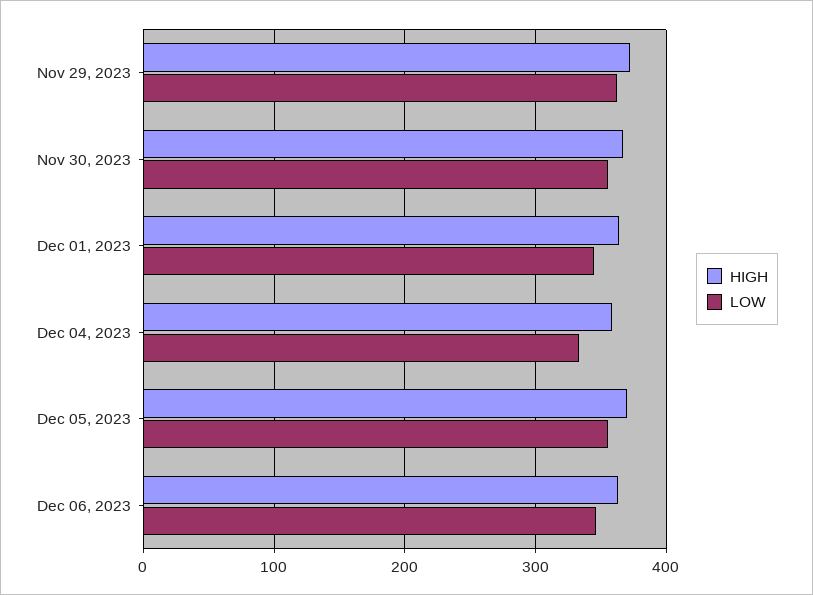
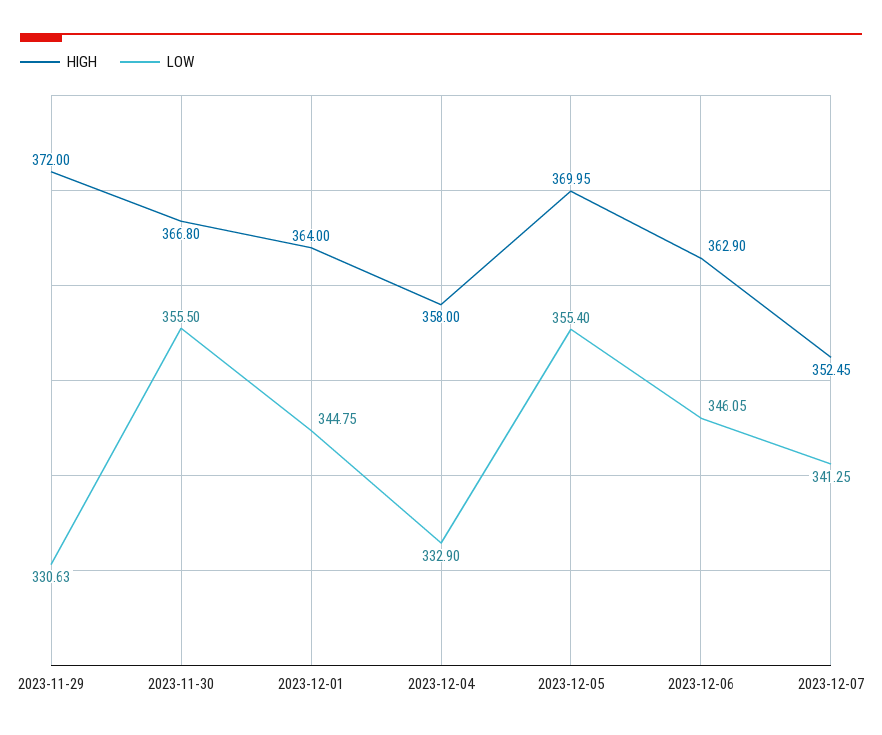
LOW, Nov 29, 2023: 360 -> 330.63
HIGH, 2023-12-07: none -> 352.45
LOW, 2023-12-07: none -> 341.25

